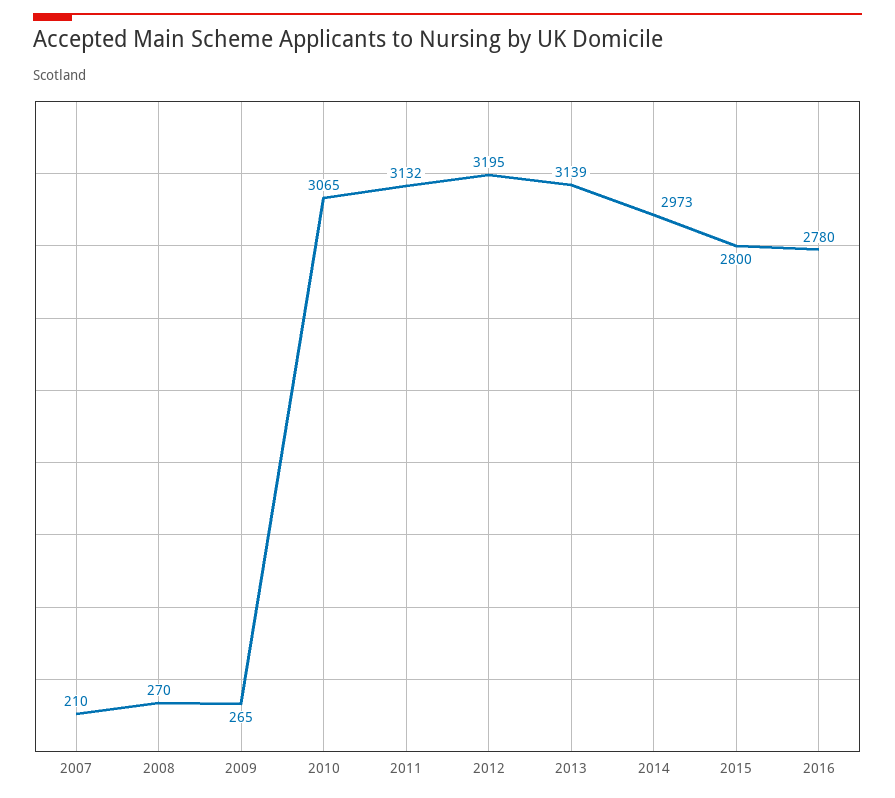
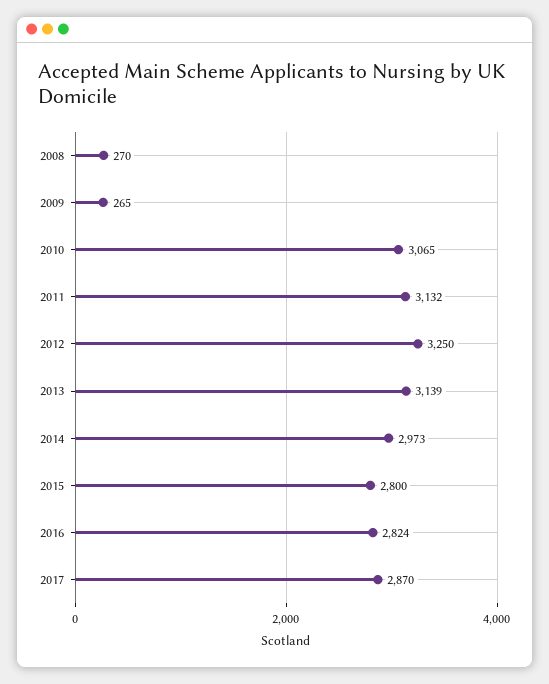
2007: 210 -> none
2012: 3195 -> 3250
2016: 2780 -> 2824
2017: none -> 2870

